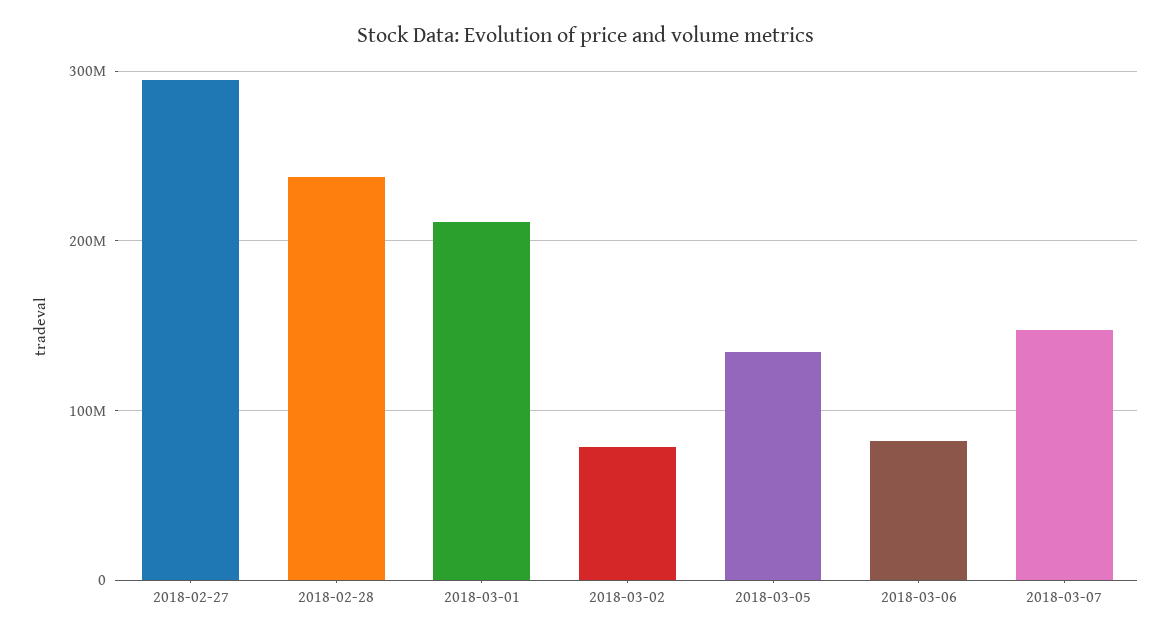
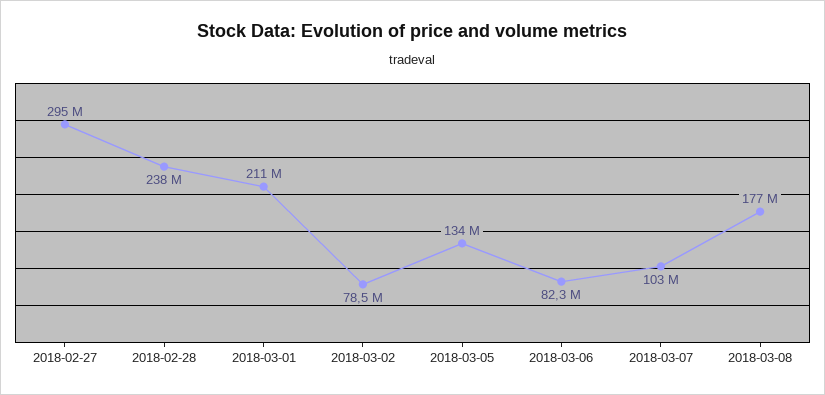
2018-03-07: 150000000 -> 103000000
2018-03-08: none -> 177000000

